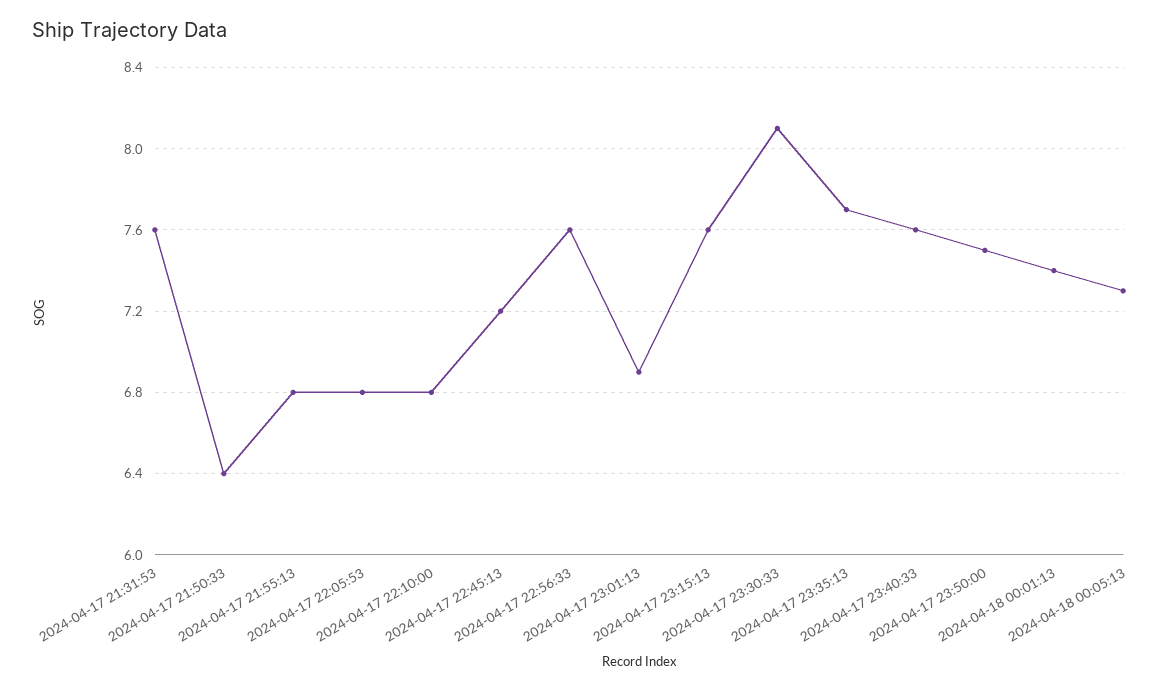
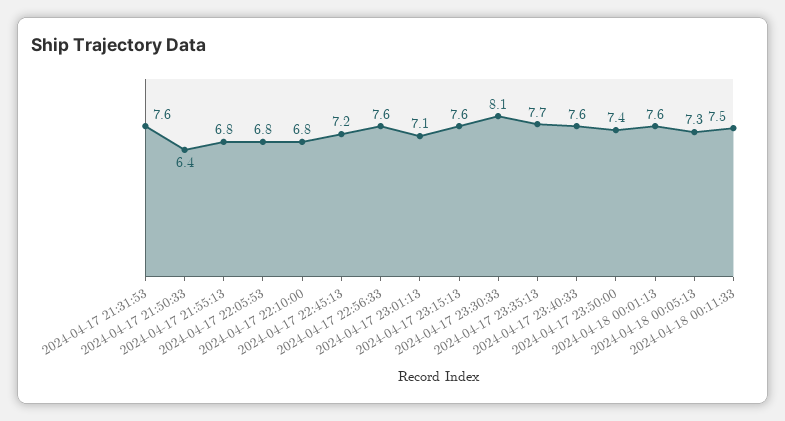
2024-04-17 23:01:13: 6.9 -> 7.1
2024-04-17 23:50:00: 7.5 -> 7.4
2024-04-18 00:01:13: 7.4 -> 7.6
2024-04-18 00:11:33: none -> 7.5

